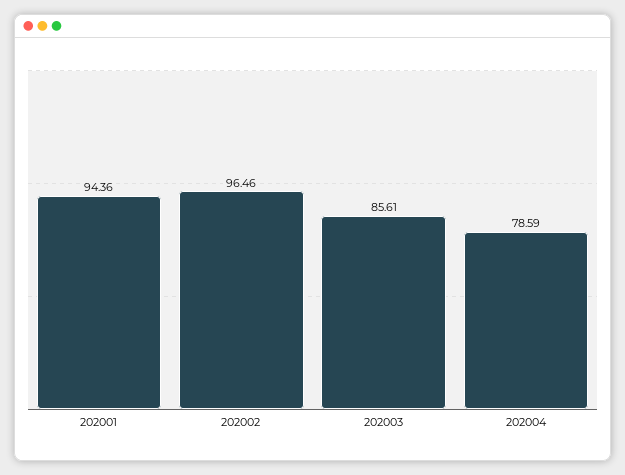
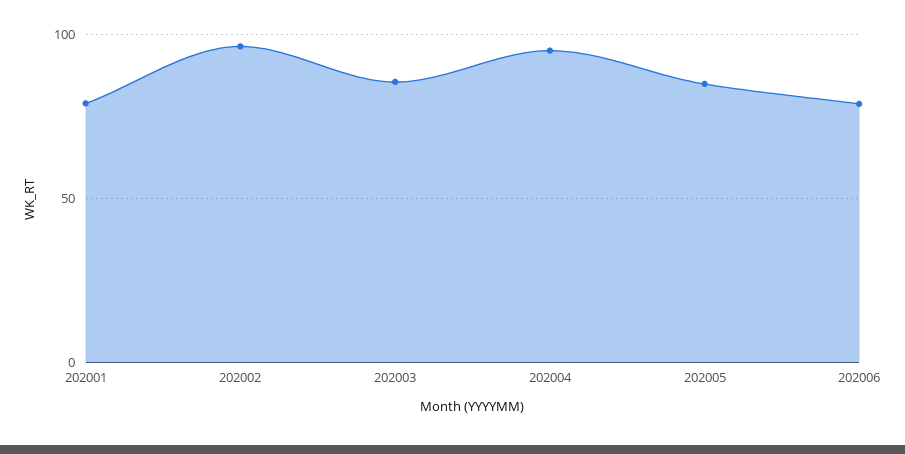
202001: 94.36 -> 80
202004: 78.59 -> 95
202005: none -> 85
202006: none -> 80

